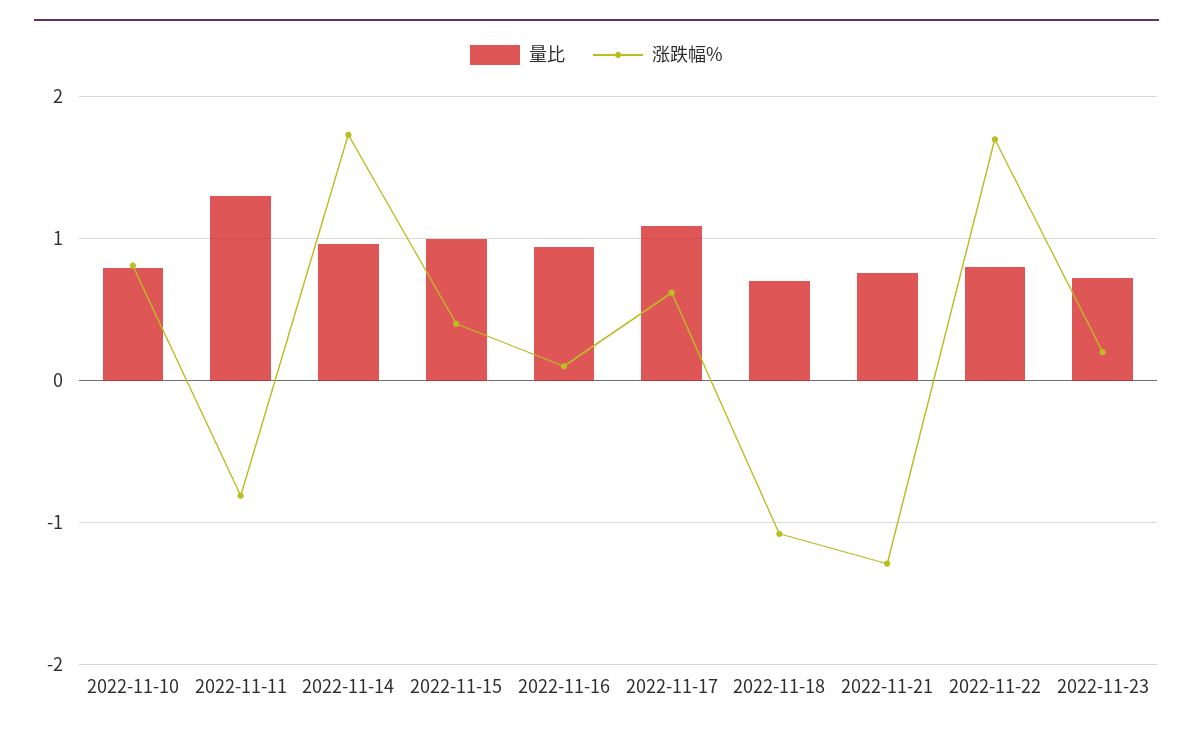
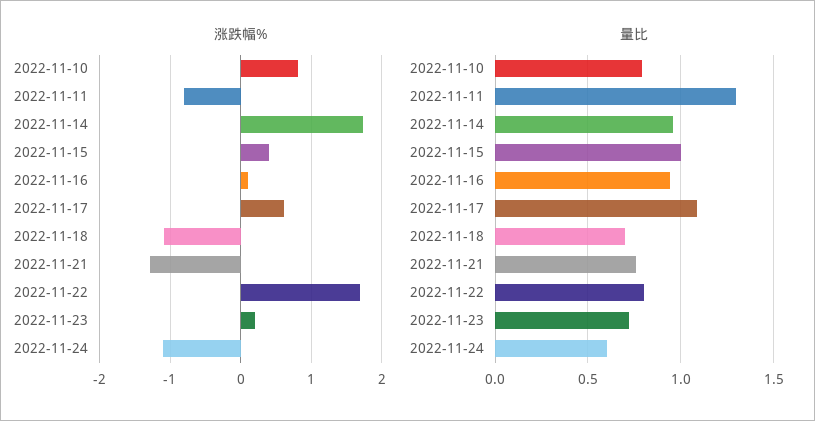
涨跌幅%, 2022-11-24: none -> -1.1
量比, 2022-11-24: none -> 0.6

